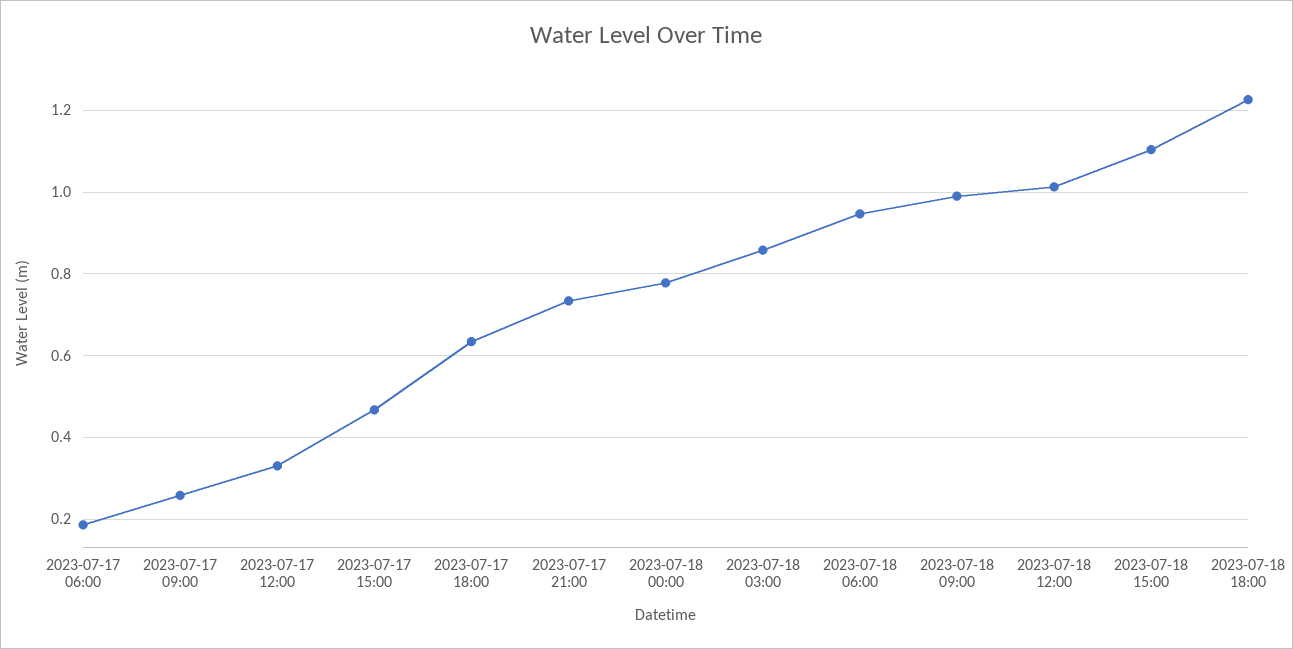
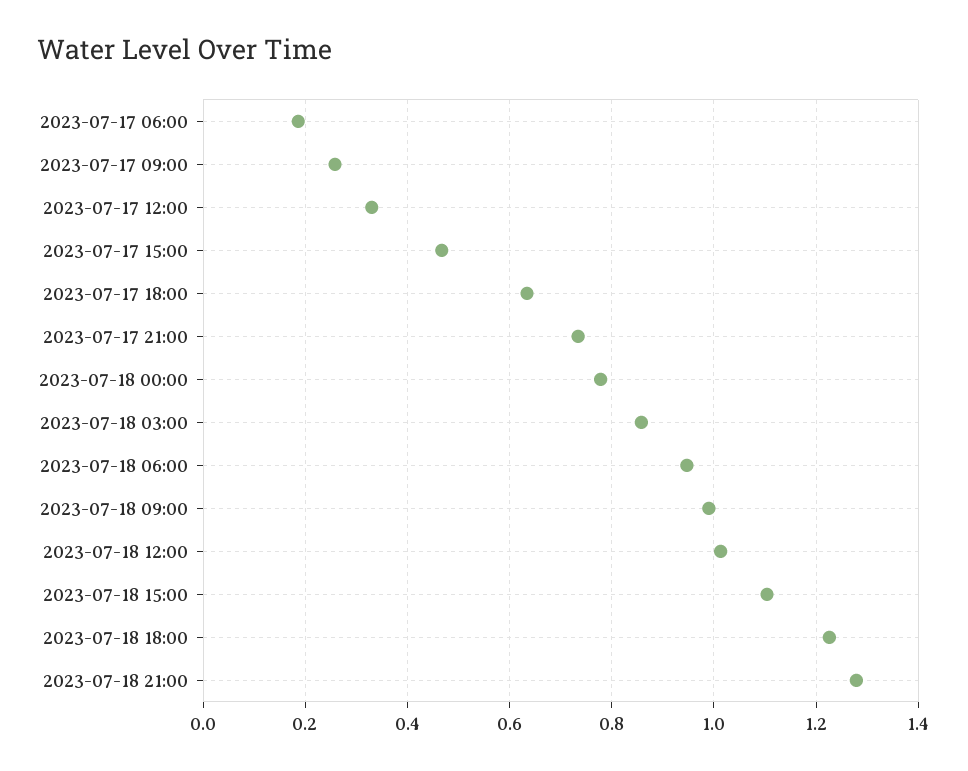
2023-07-18 21:00: none -> 1.28

